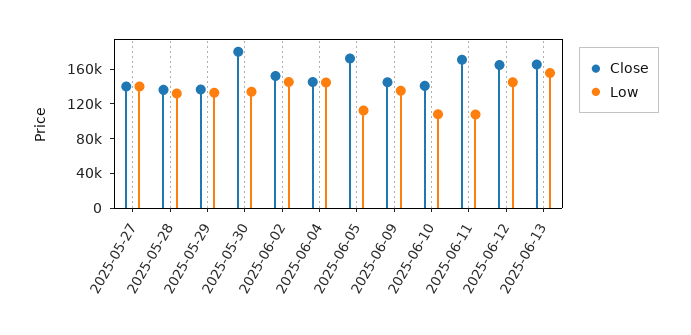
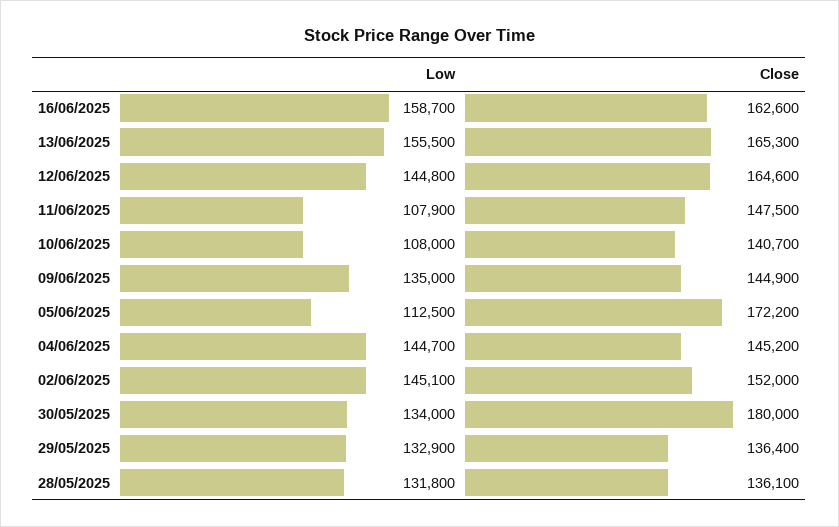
Close, 2025-05-27: 140000 -> none
Low, 2025-05-27: 140000 -> none
Close, 2025-06-11: 170000 -> 147500
Low, 16/06/2025: none -> 158700
Close, 16/06/2025: none -> 162600

